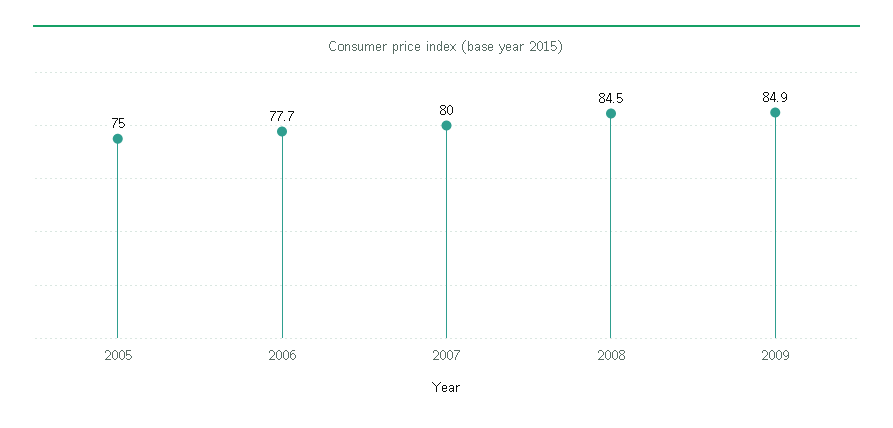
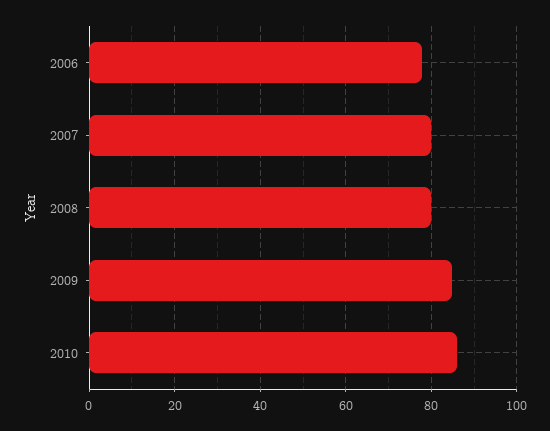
2005: 75 -> none
2008: 84.5 -> 80
2010: none -> 86

